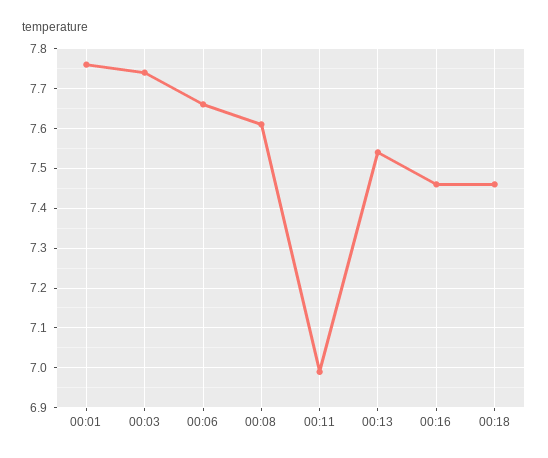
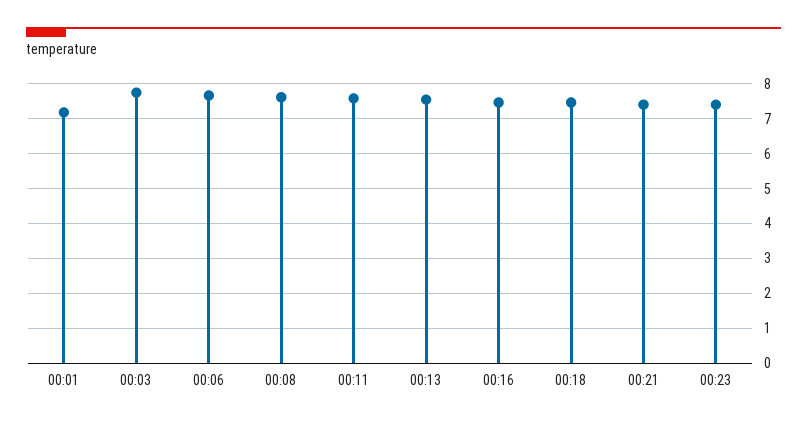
00:01: 7.75 -> 7.2
00:11: 7 -> 7.6
00:21: none -> 7.4
00:23: none -> 7.4

